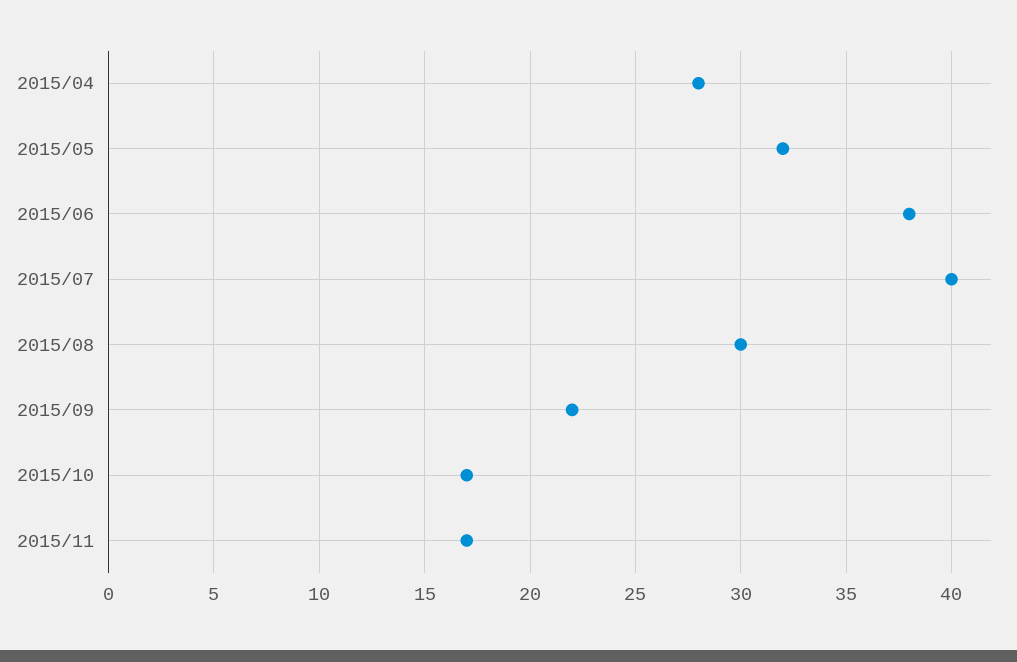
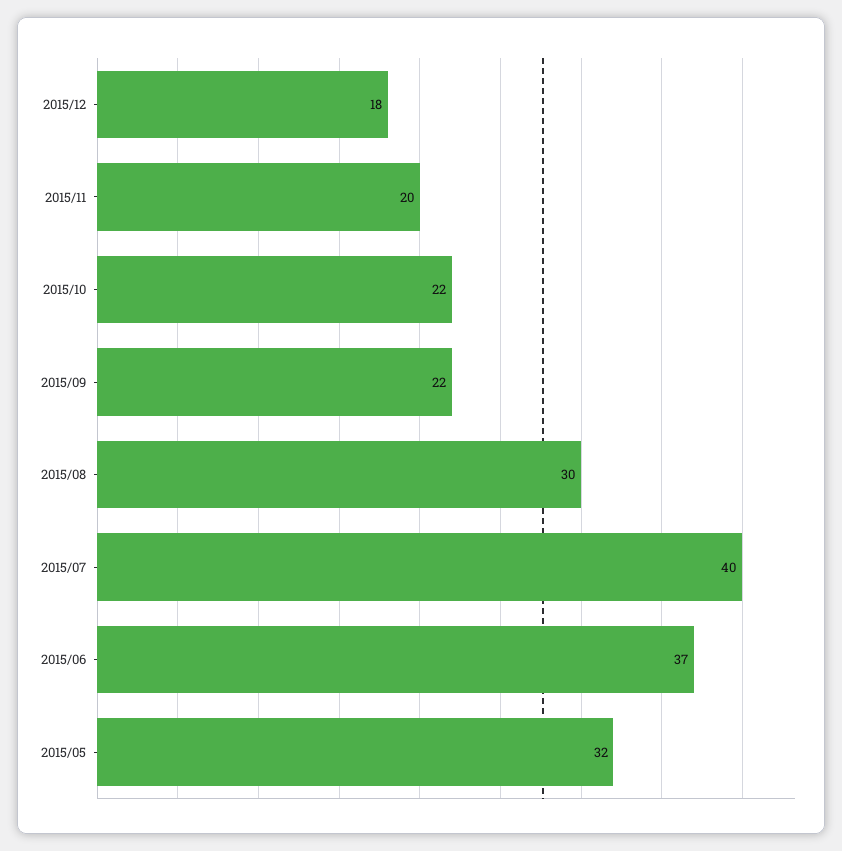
2015/04: 28 -> none
2015/06: 38 -> 37
2015/10: 17 -> 22
2015/11: 17 -> 20
2015/12: none -> 18

